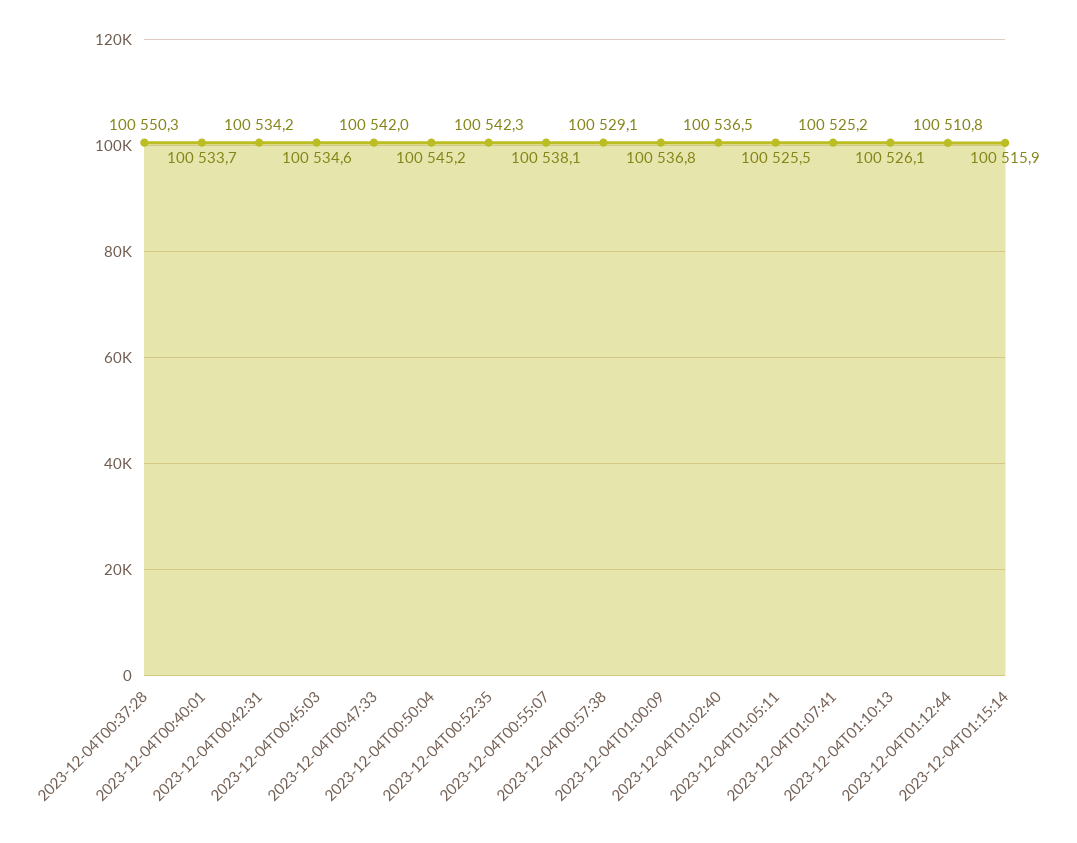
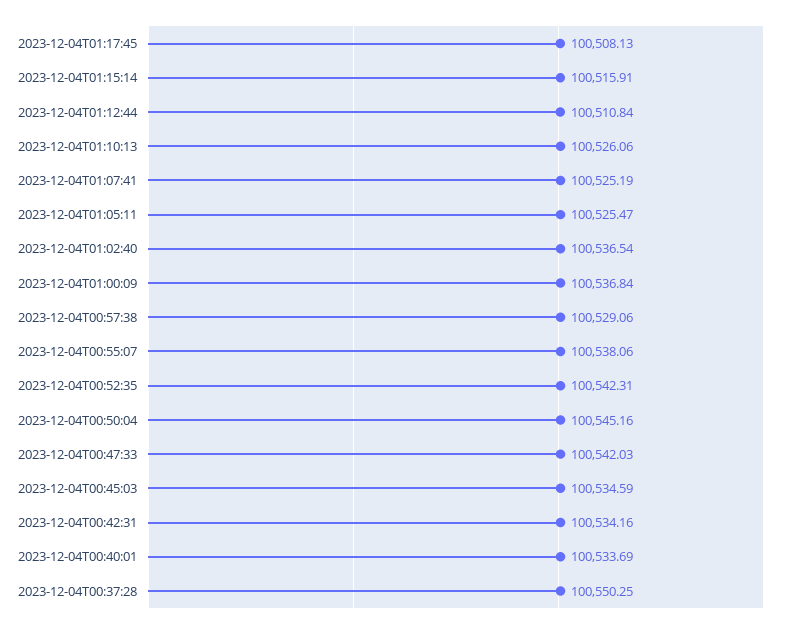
2023-12-04T01:17:45: none -> 100508.13

